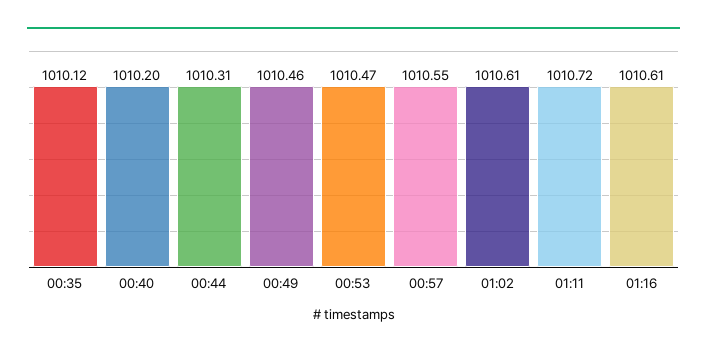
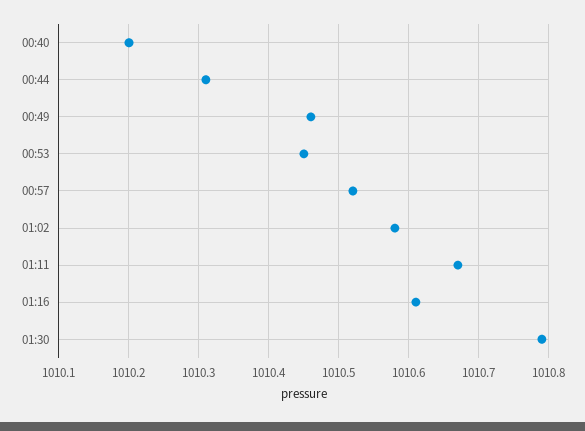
00:35: 1010.12 -> none
00:53: 1010.47 -> 1010.45
00:57: 1010.55 -> 1010.52
01:02: 1010.61 -> 1010.58
01:11: 1010.72 -> 1010.67
01:30: none -> 1010.79

